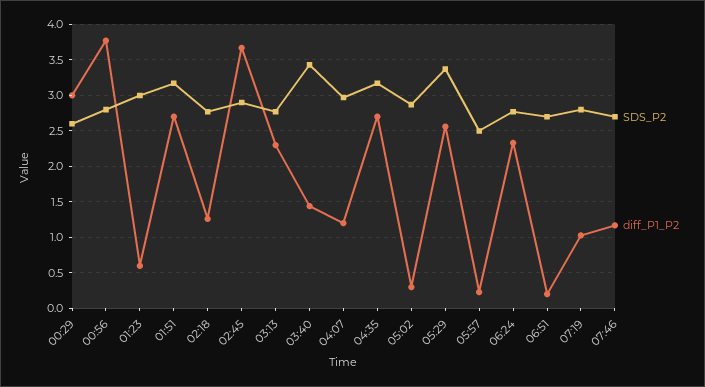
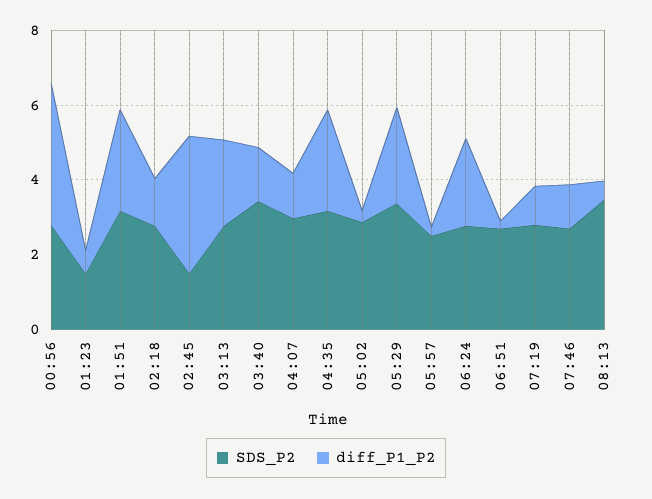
SDS_P2, 00:29: 2.6 -> none
diff_P1_P2, 00:29: 3 -> none
SDS_P2, 01:23: 3 -> 1.5
SDS_P2, 02:45: 2.9 -> 1.5
SDS_P2, 08:13: none -> 3.5
diff_P1_P2, 08:13: none -> 0.5

